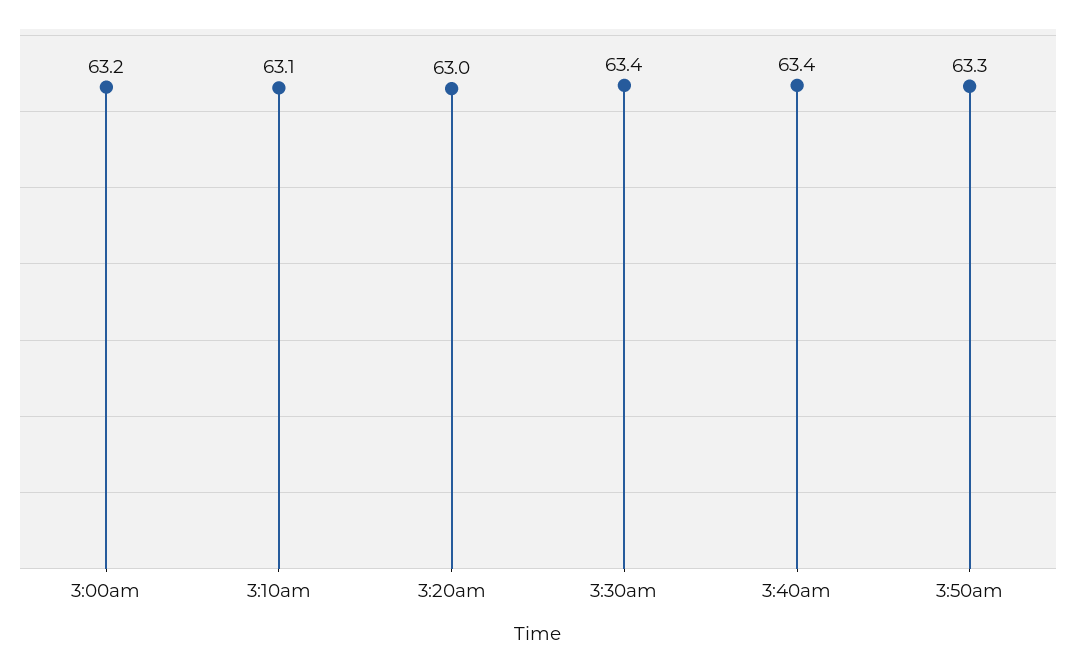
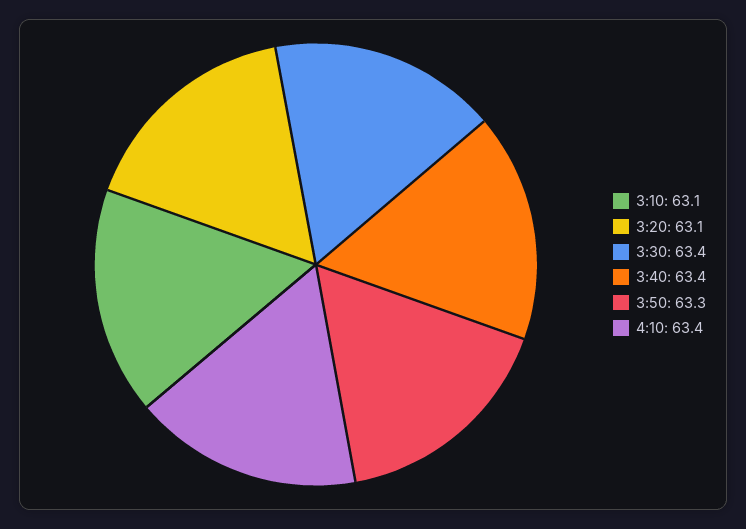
3:00am: 63.2 -> none
3:20am: 63 -> 63.1
4:10: none -> 63.4

